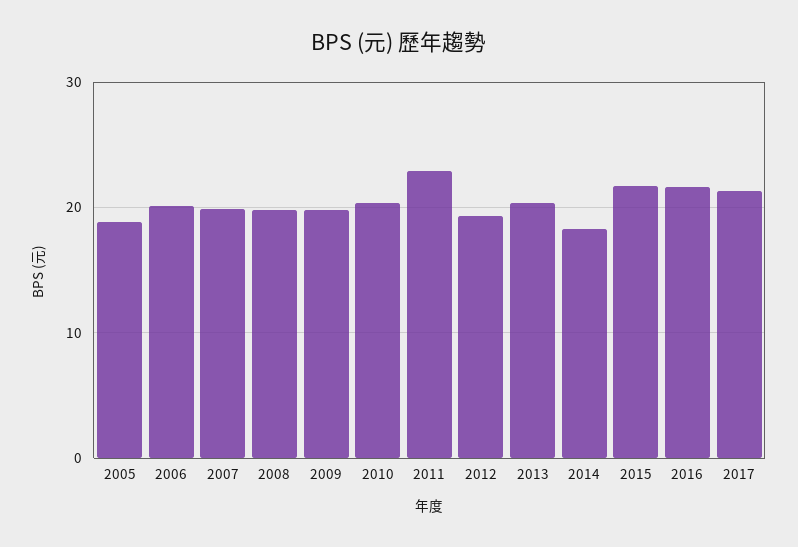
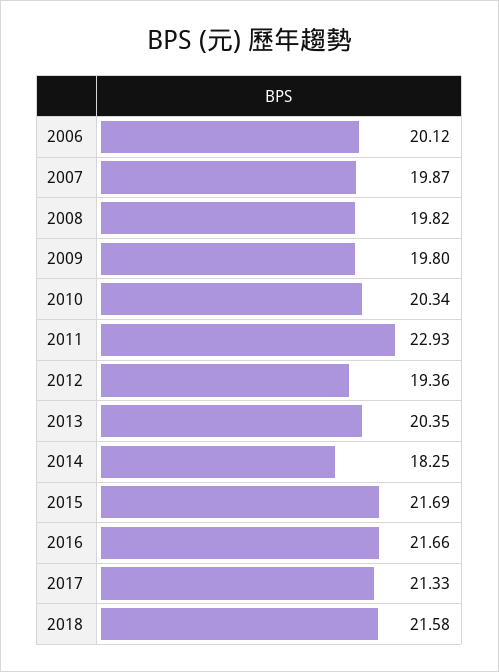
2005: 19 -> none
2018: none -> 21.58

